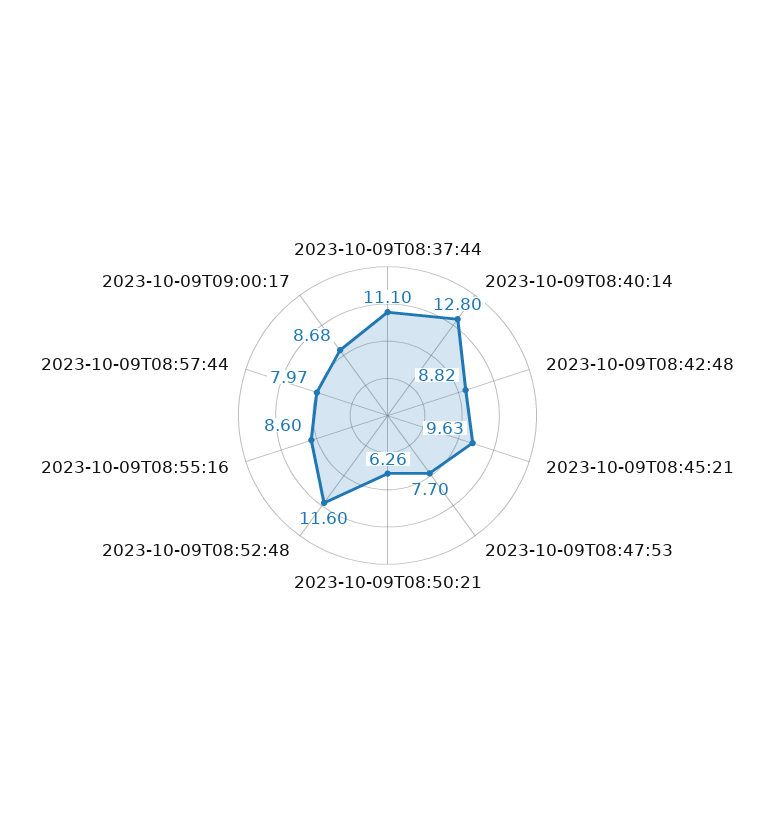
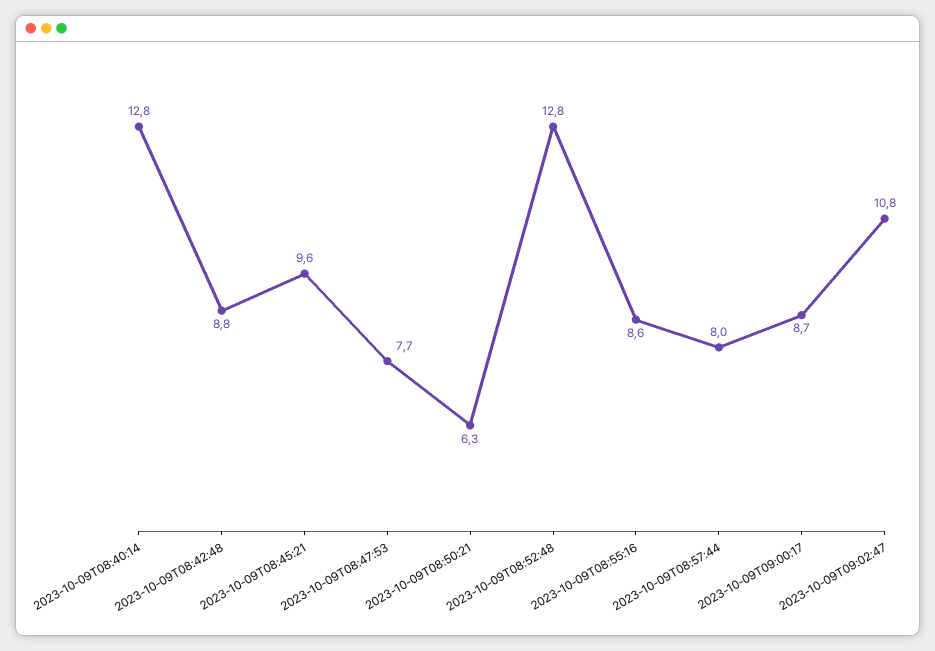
2023-10-09T08:37:44: 11.1 -> none
2023-10-09T08:52:48: 11.6 -> 12.8
2023-10-09T09:02:47: none -> 10.8

